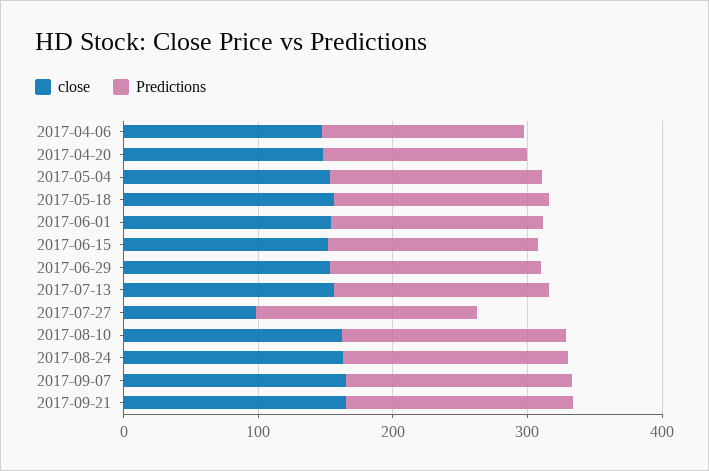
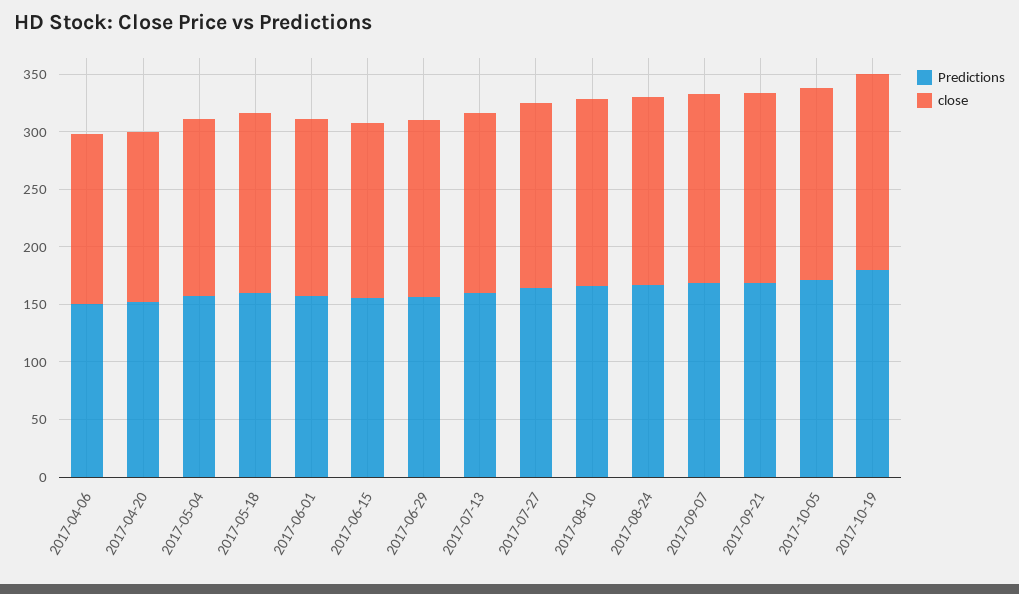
close, 2017-07-27: 100 -> 160
Predictions, 2017-10-05: none -> 170
close, 2017-10-05: none -> 170
Predictions, 2017-10-19: none -> 180
close, 2017-10-19: none -> 170

